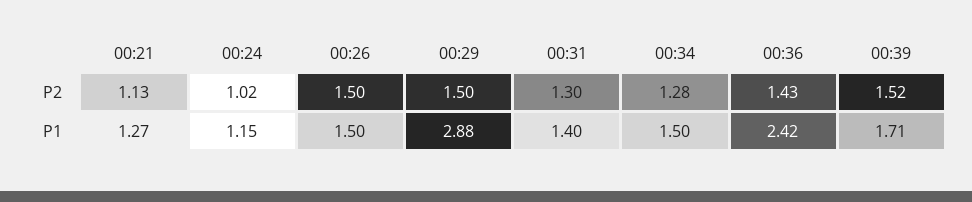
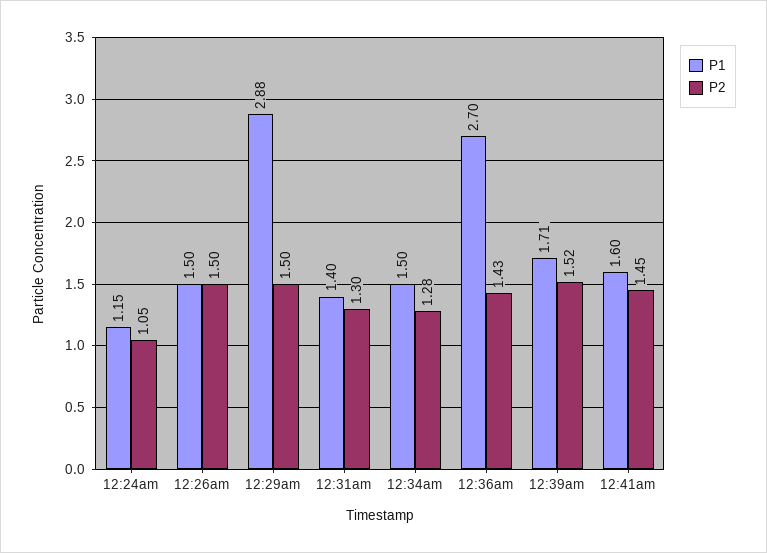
P2, 00:21: 1.13 -> none
P2, 00:24: 1.02 -> 1.05
P1, 00:21: 1.27 -> none
P1, 00:36: 2.42 -> 2.7
P1, 12:41am: none -> 1.6
P2, 12:41am: none -> 1.45

